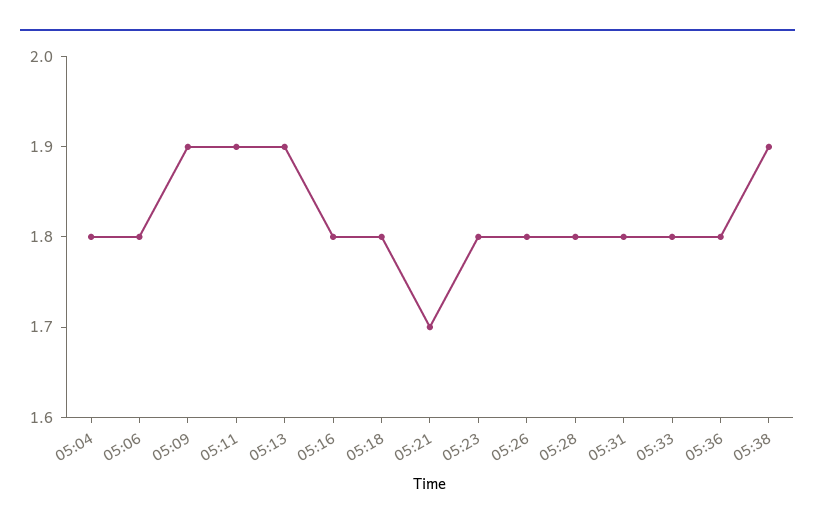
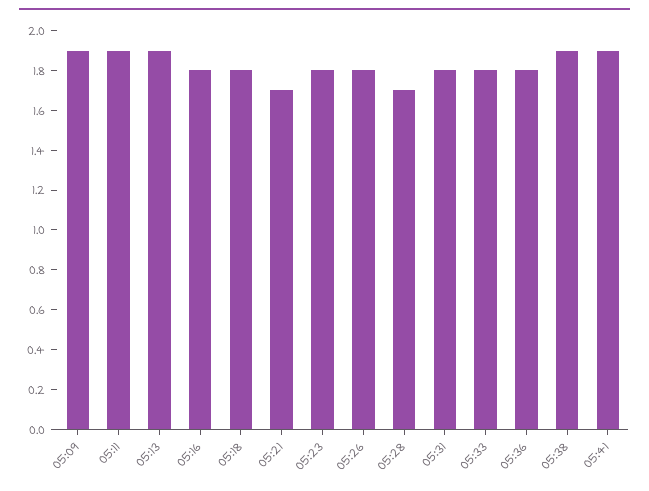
05:04: 1.8 -> none
05:06: 1.8 -> none
05:28: 1.8 -> 1.7
05:41: none -> 1.9

